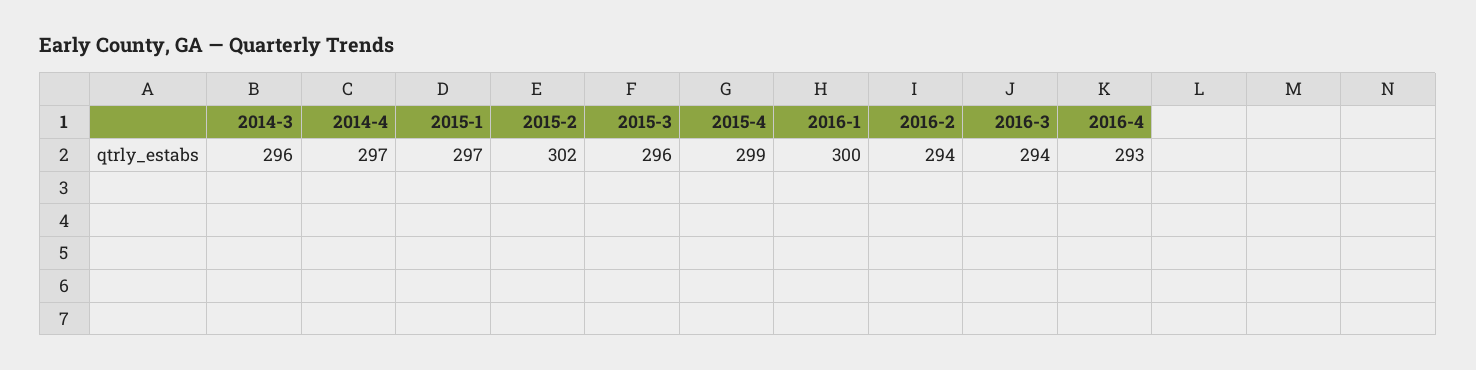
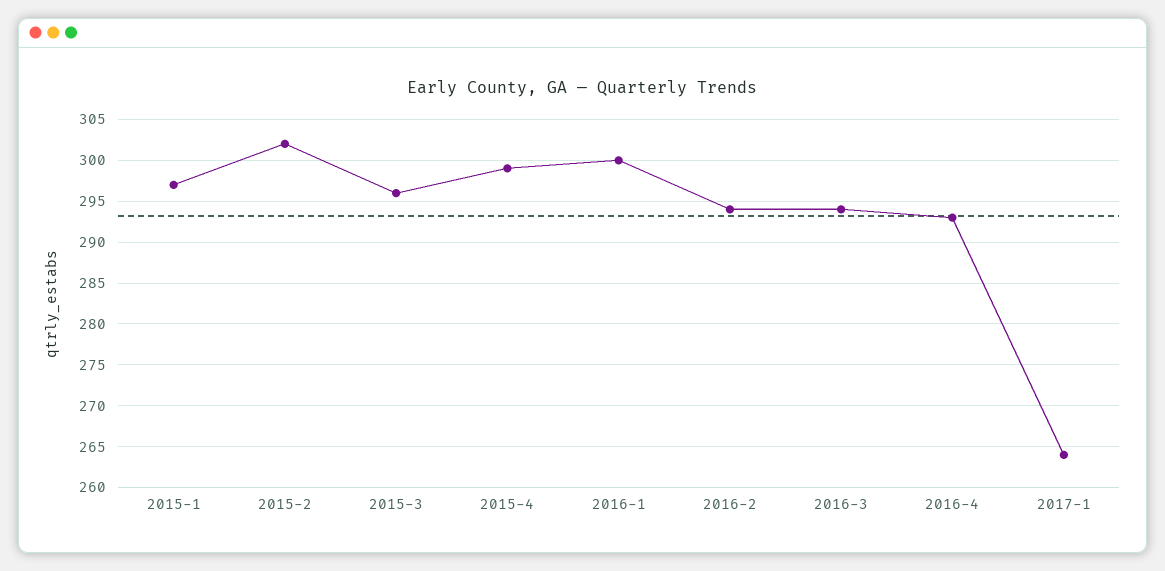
2014-3: 296 -> none
2014-4: 297 -> none
2017-1: none -> 264

